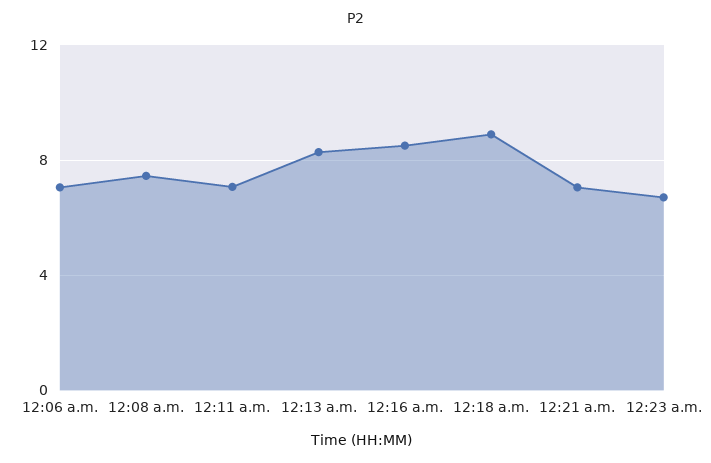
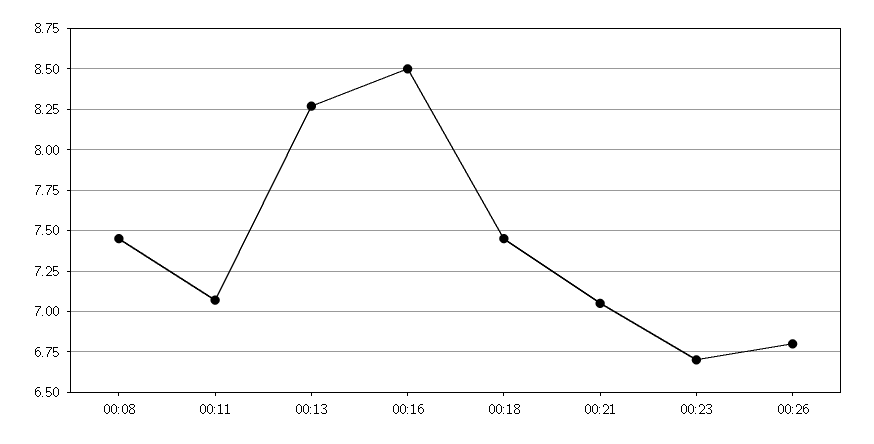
12:06 a.m.: 7 -> none
12:18 a.m.: 9 -> 7.45
00:26: none -> 6.8

